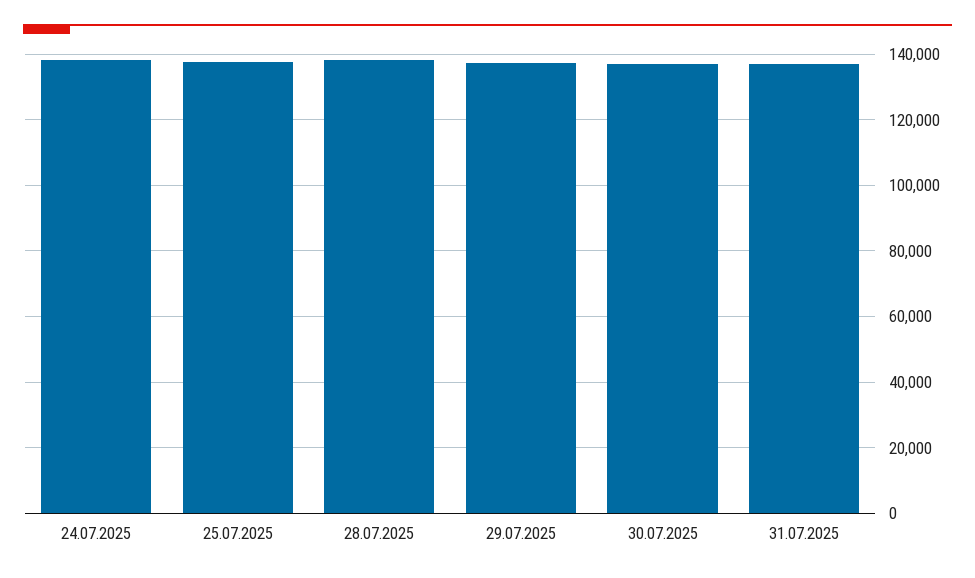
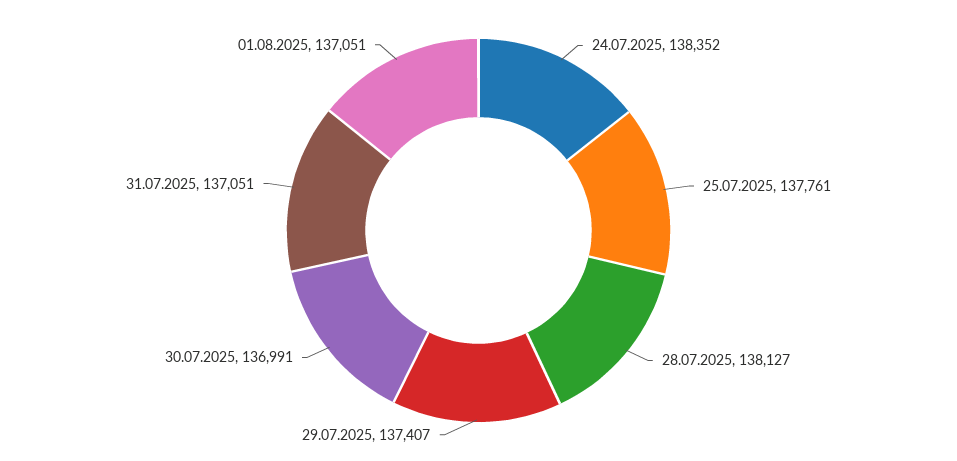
01.08.2025: none -> 137051

